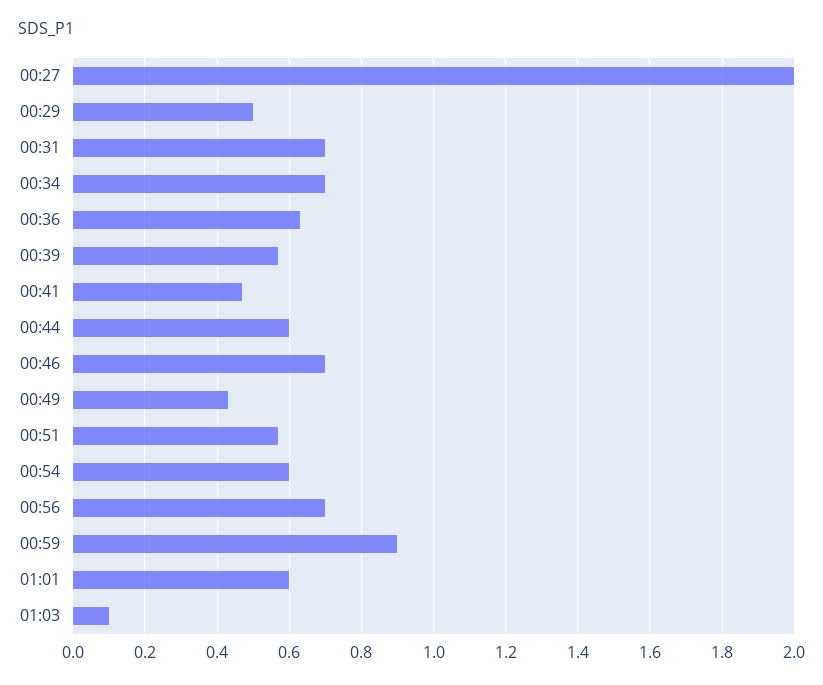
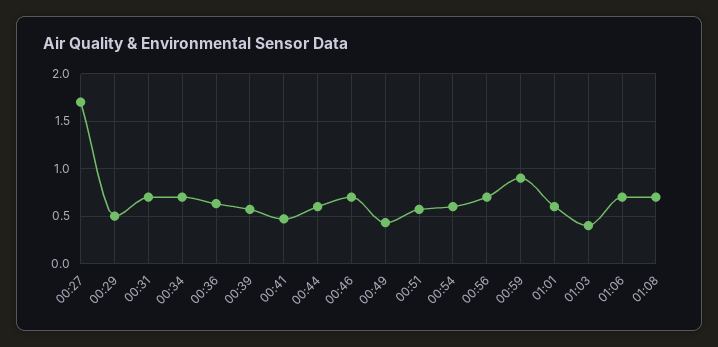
00:27: 2 -> 1.7
01:03: 0.1 -> 0.4
01:06: none -> 0.7
01:08: none -> 0.7

